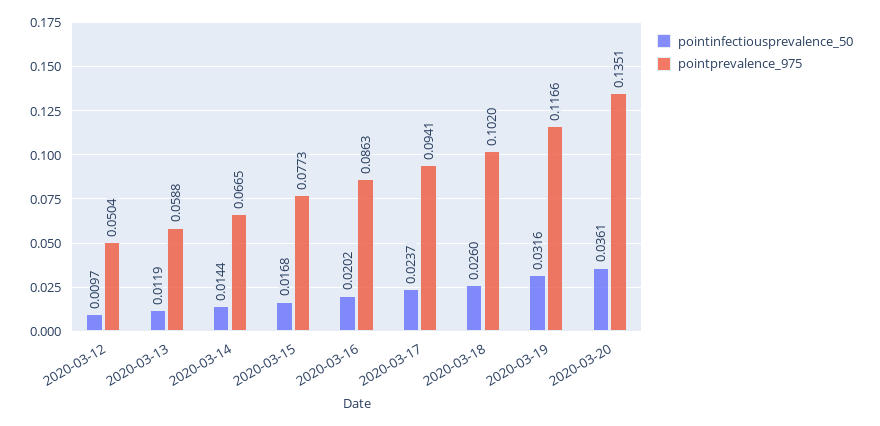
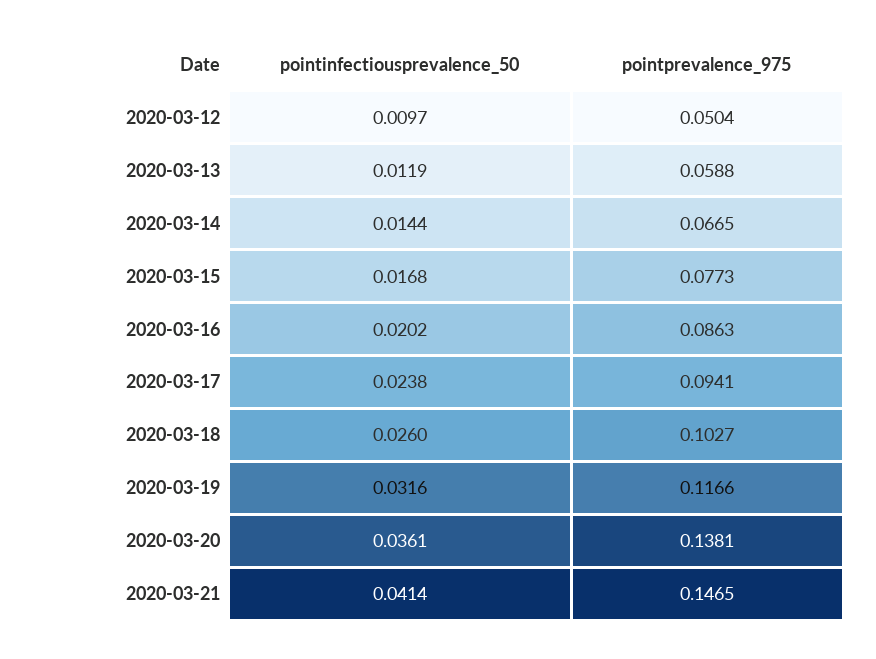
pointinfectiousprevalence_50, 2020-03-17: 0.0237 -> 0.0238
pointprevalence_975, 2020-03-18: 0.102 -> 0.1027
pointprevalence_975, 2020-03-20: 0.1351 -> 0.1381
pointinfectiousprevalence_50, 2020-03-21: none -> 0.0414
pointprevalence_975, 2020-03-21: none -> 0.1465

